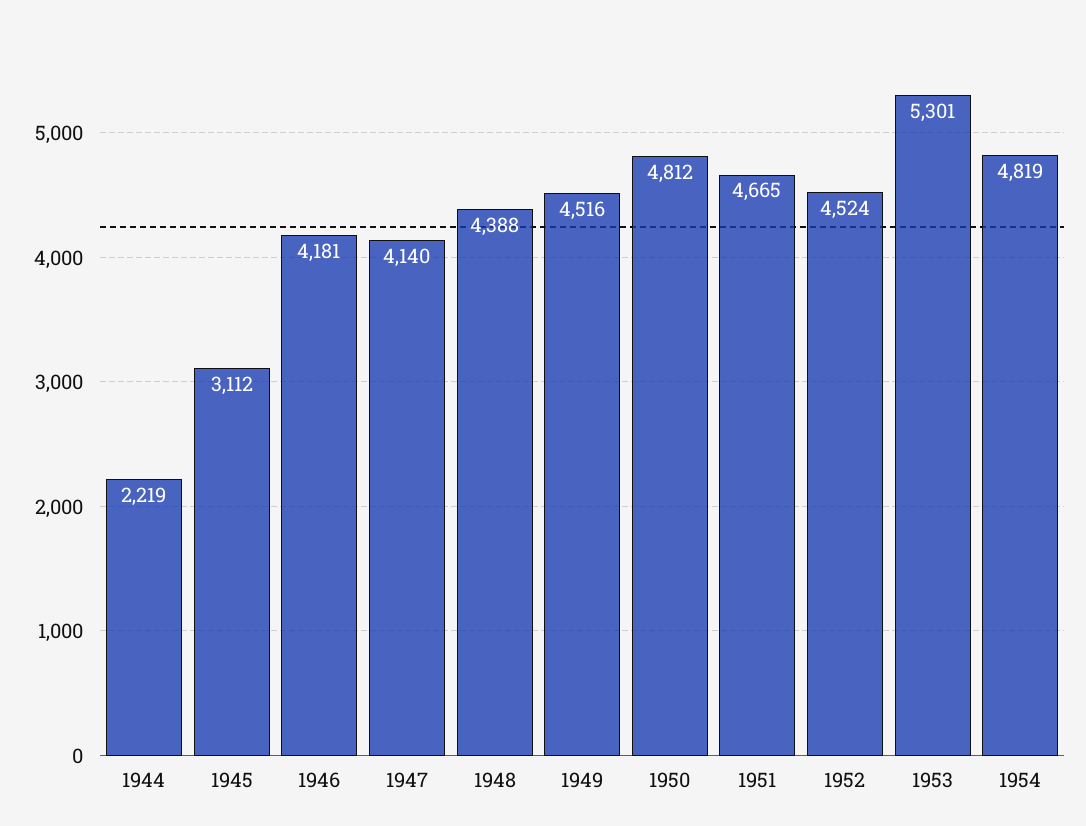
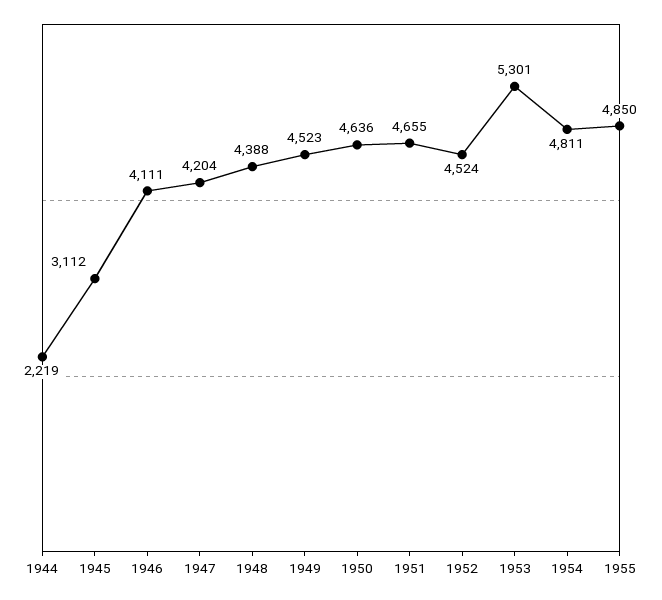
1946: 4181 -> 4111
1947: 4140 -> 4204
1949: 4516 -> 4523
1950: 4812 -> 4636
1951: 4665 -> 4655
1954: 4819 -> 4811
1955: none -> 4850

